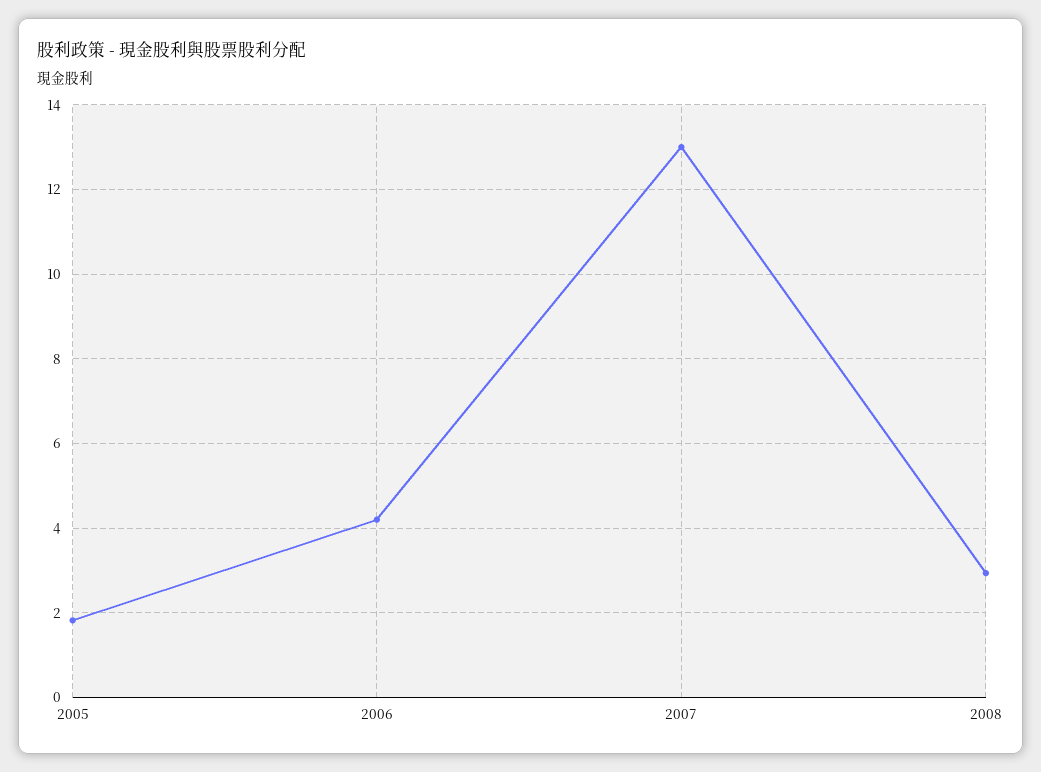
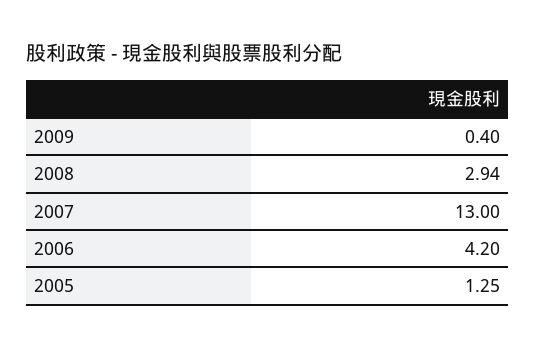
2005: 1.8 -> 1.25
2009: none -> 0.4

